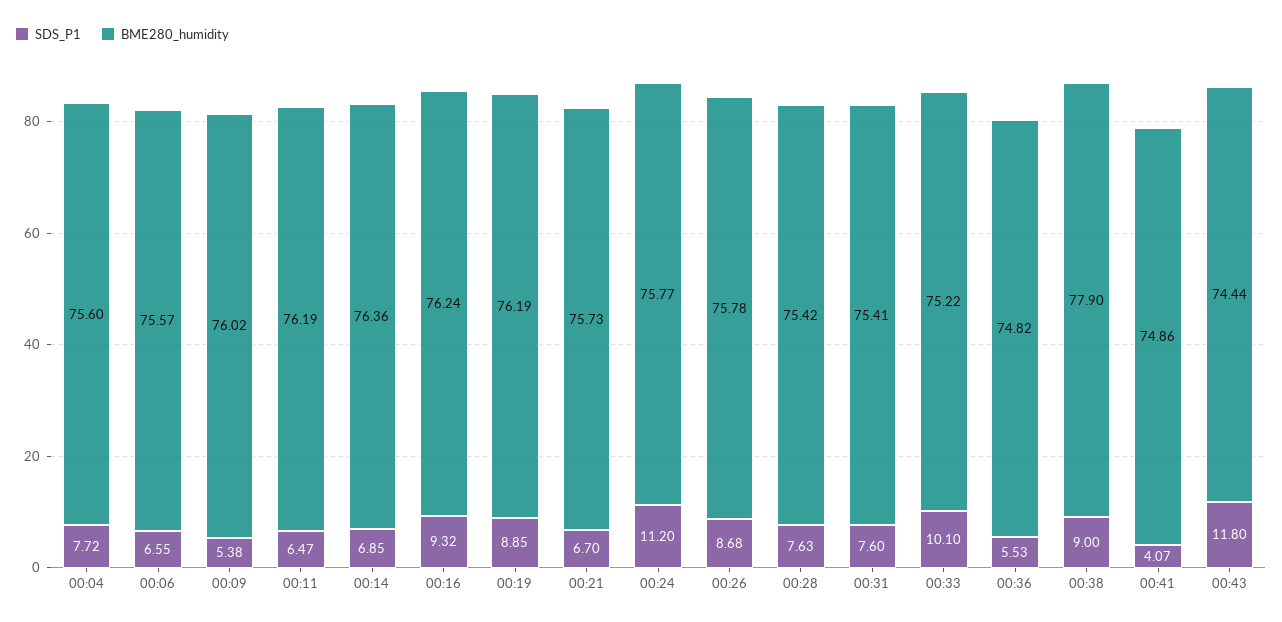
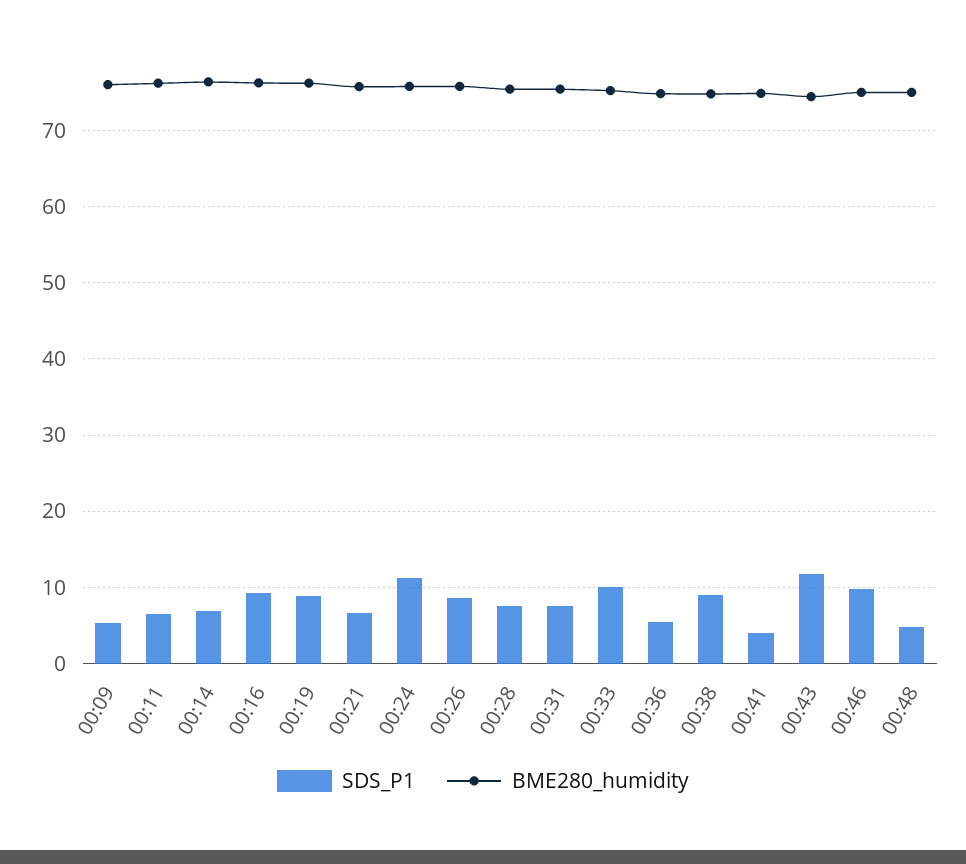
SDS_P1, 00:04: 7.72 -> none
BME280_humidity, 00:04: 75.6 -> none
SDS_P1, 00:06: 6.55 -> none
BME280_humidity, 00:06: 75.57 -> none
BME280_humidity, 00:38: 77.9 -> 75
SDS_P1, 00:46: none -> 10
BME280_humidity, 00:46: none -> 75
SDS_P1, 00:48: none -> 5
BME280_humidity, 00:48: none -> 75

